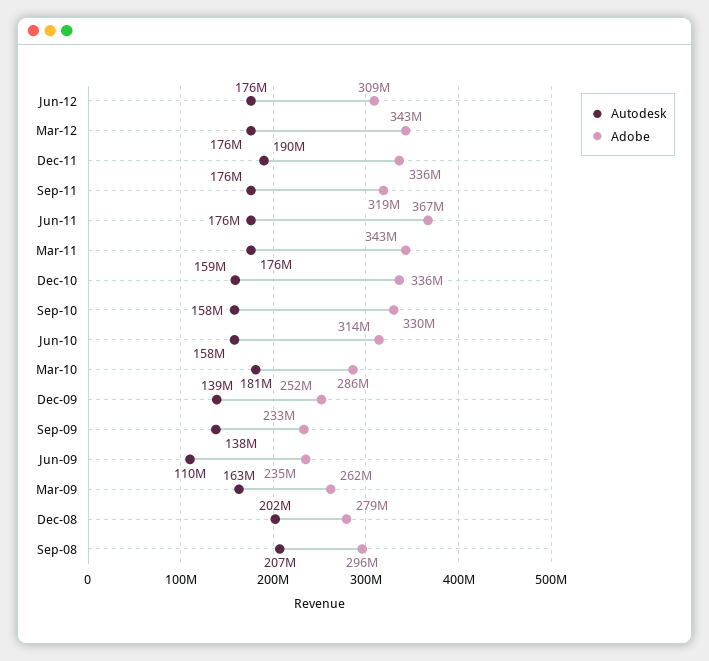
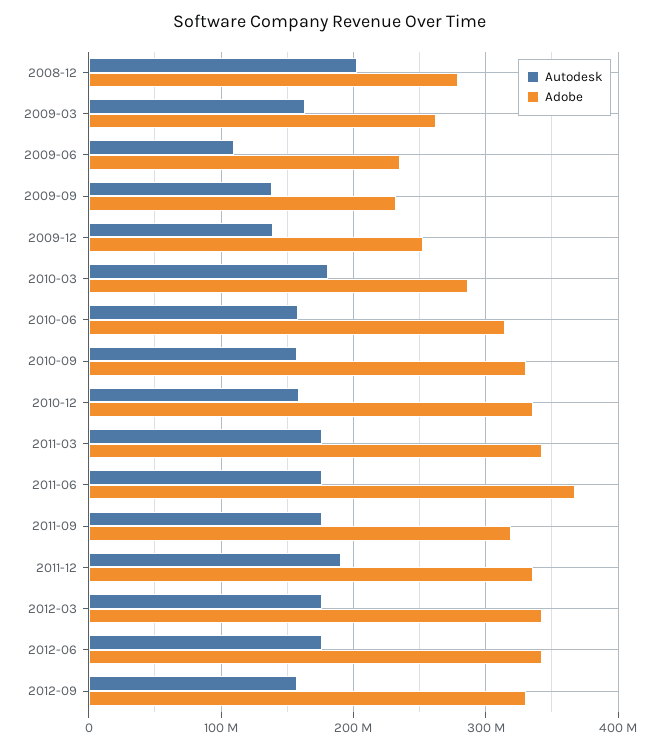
Adobe, Jun-12: 309000000 -> 340000000
Autodesk, Sep-08: 207000000 -> none
Adobe, Sep-08: 296000000 -> none
Autodesk, 2012-09: none -> 160000000
Adobe, 2012-09: none -> 330000000

